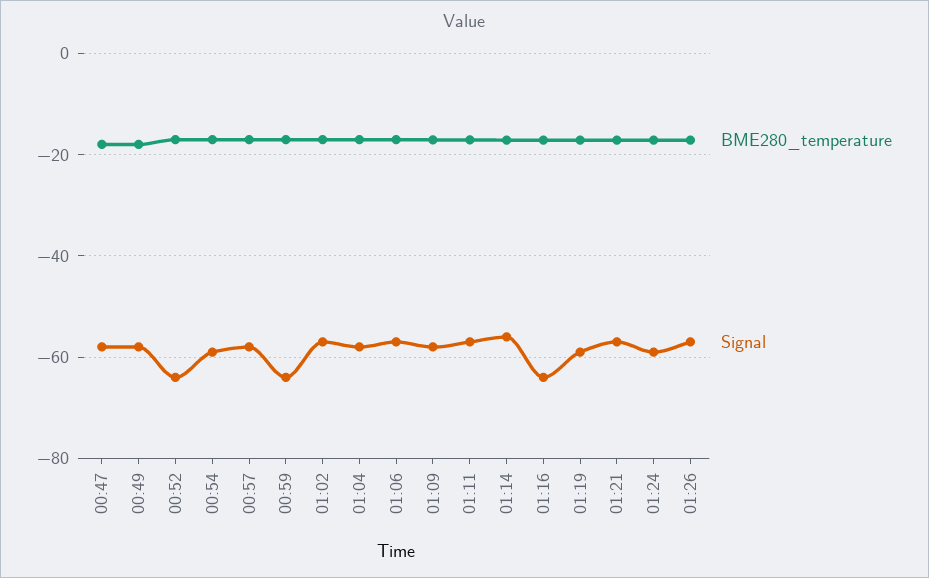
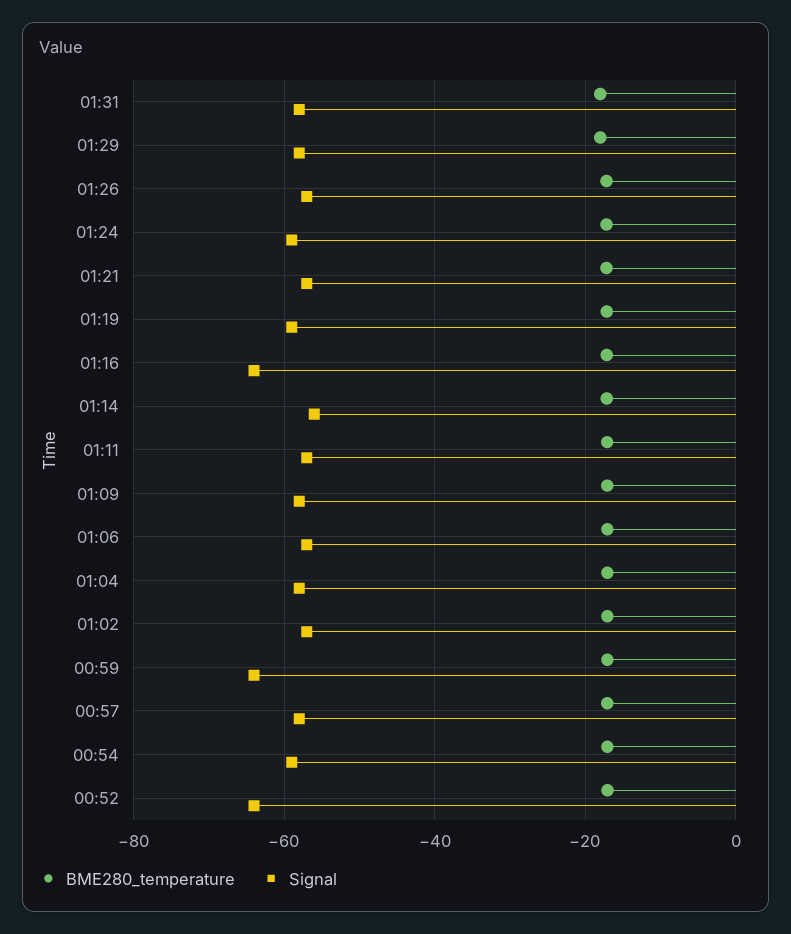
BME280_temperature, 00:47: -18 -> none
Signal, 00:47: -58 -> none
BME280_temperature, 00:49: -18 -> none
Signal, 00:49: -58 -> none
BME280_temperature, 01:31: none -> -18
Signal, 01:31: none -> -58
BME280_temperature, 01:29: none -> -18
Signal, 01:29: none -> -58

